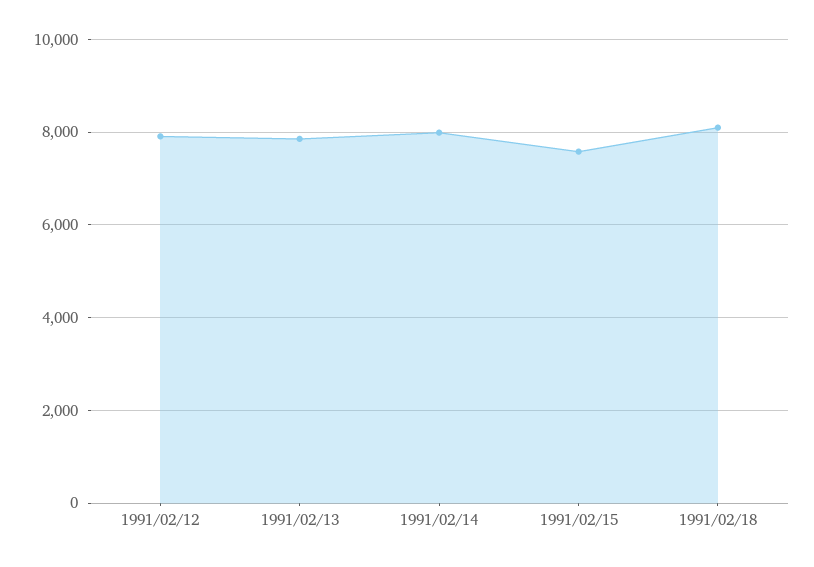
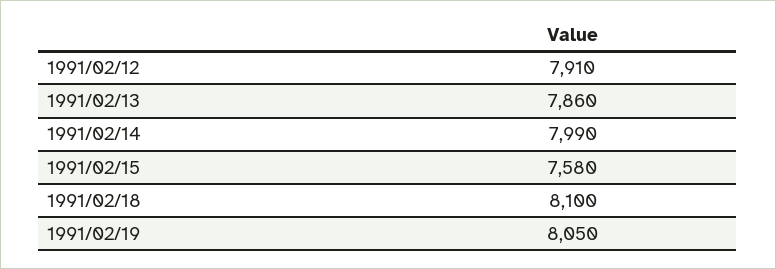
1991/02/19: none -> 8050

